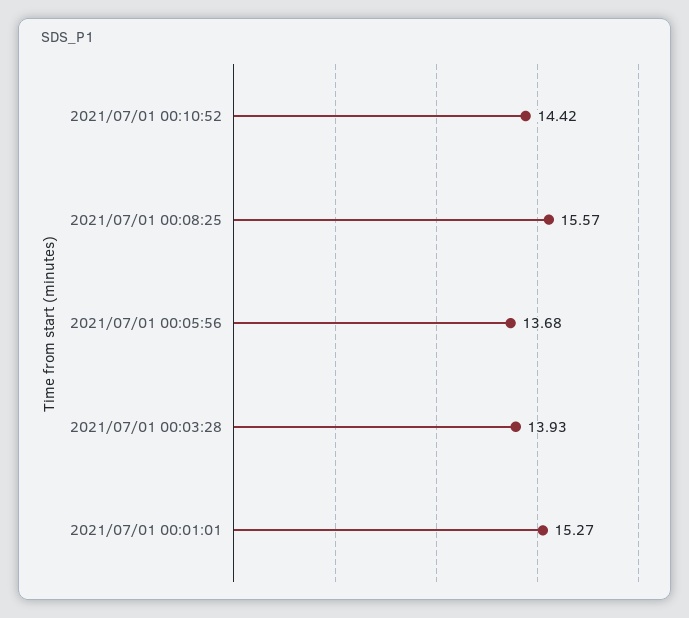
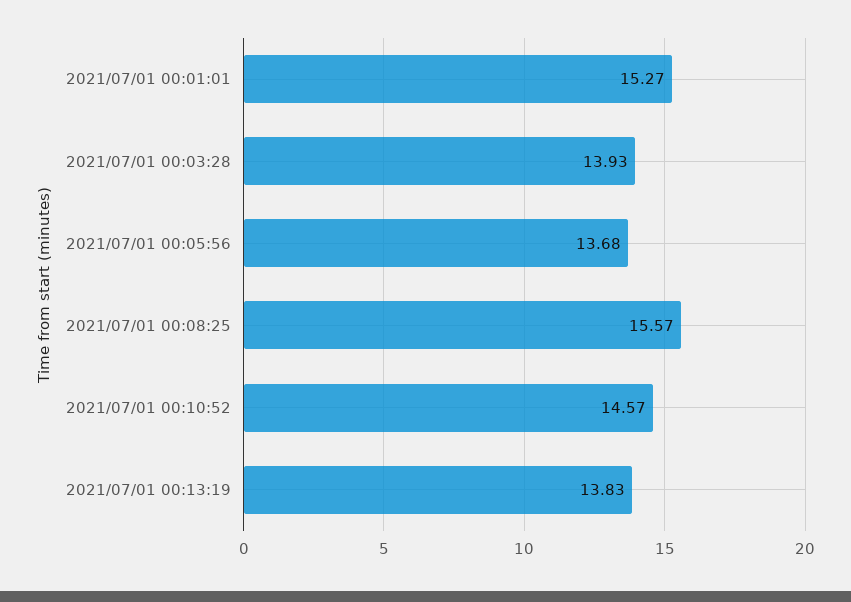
2021/07/01 00:10:52: 14.42 -> 14.57
2021/07/01 00:13:19: none -> 13.83

